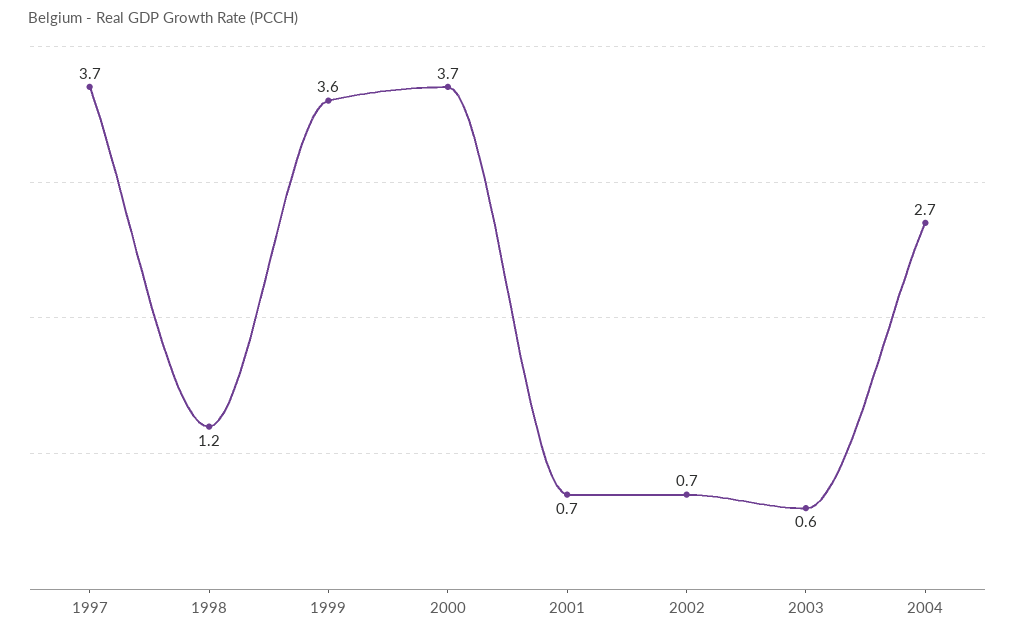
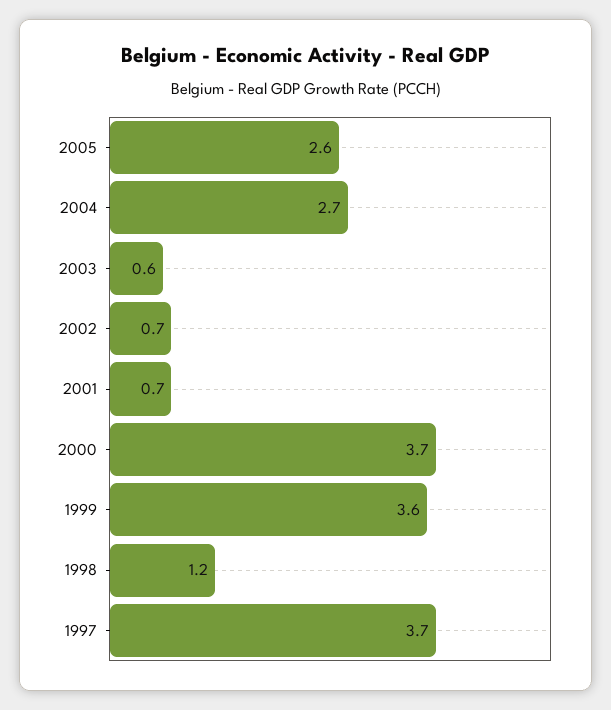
2005: none -> 2.6

